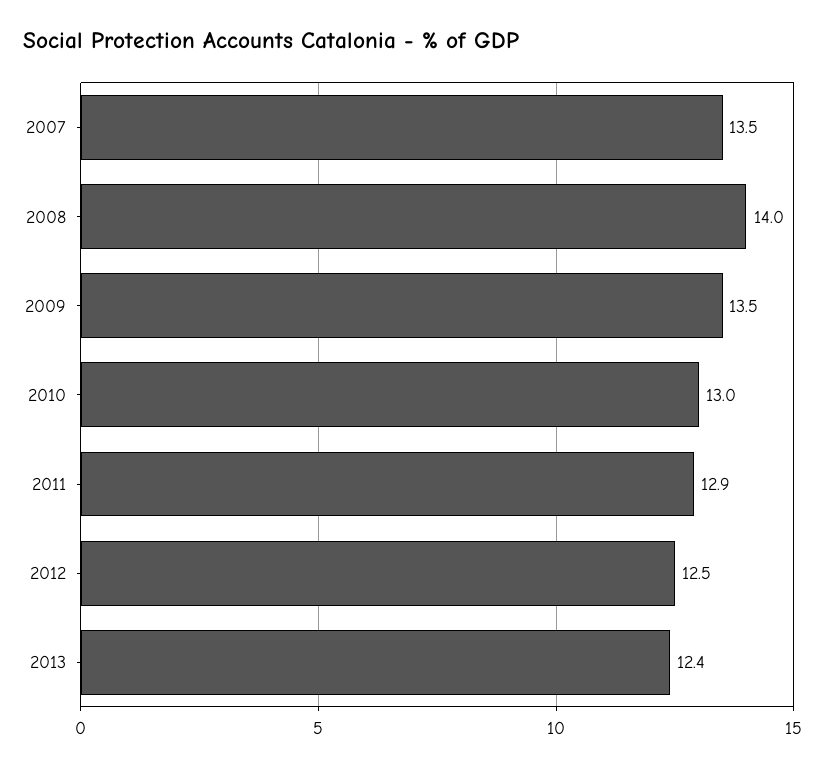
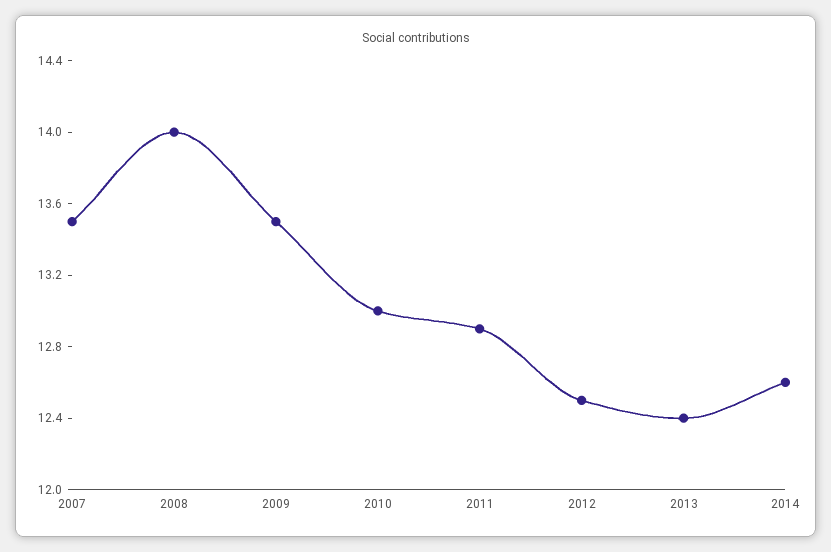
2014: none -> 12.6

